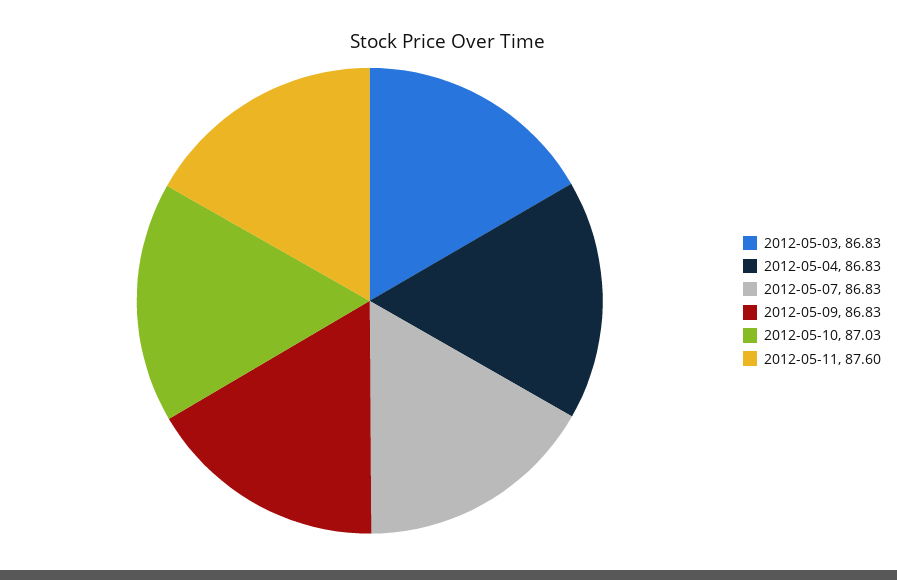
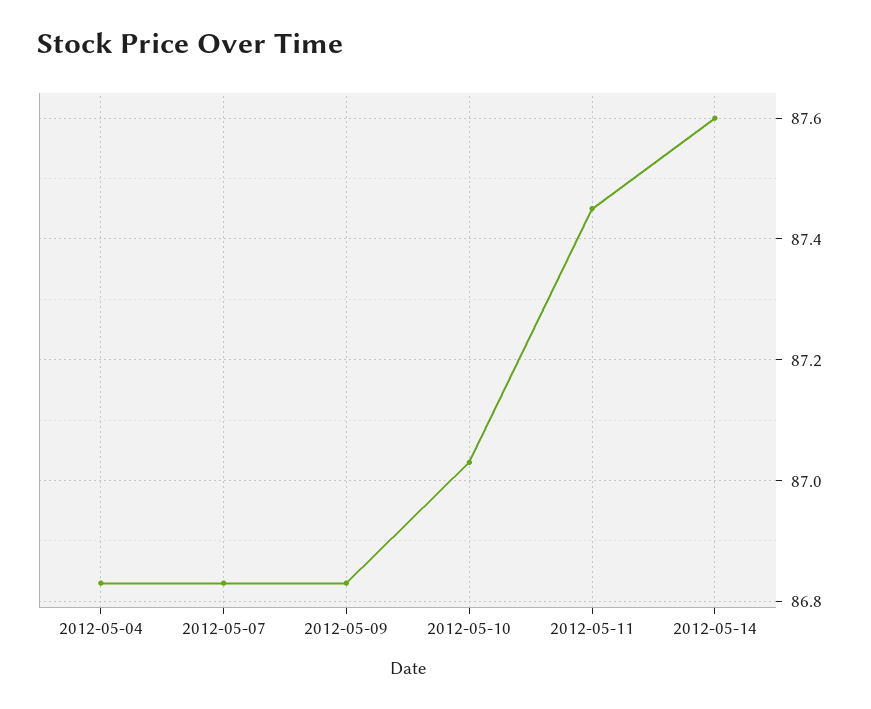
2012-05-03: 86.83 -> none
2012-05-11: 87.6 -> 87.45
2012-05-14: none -> 87.6

